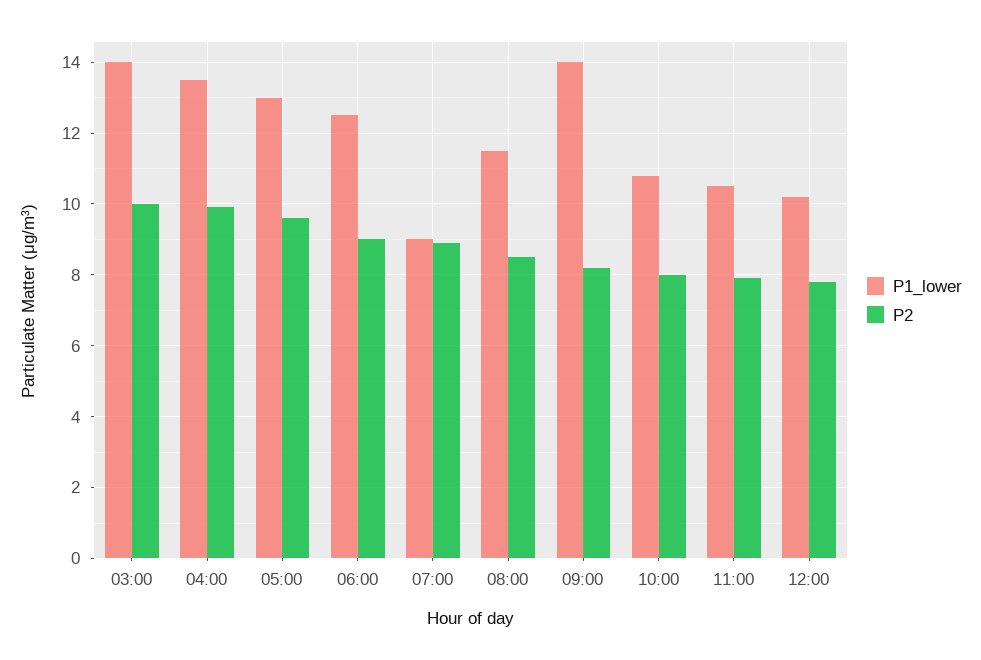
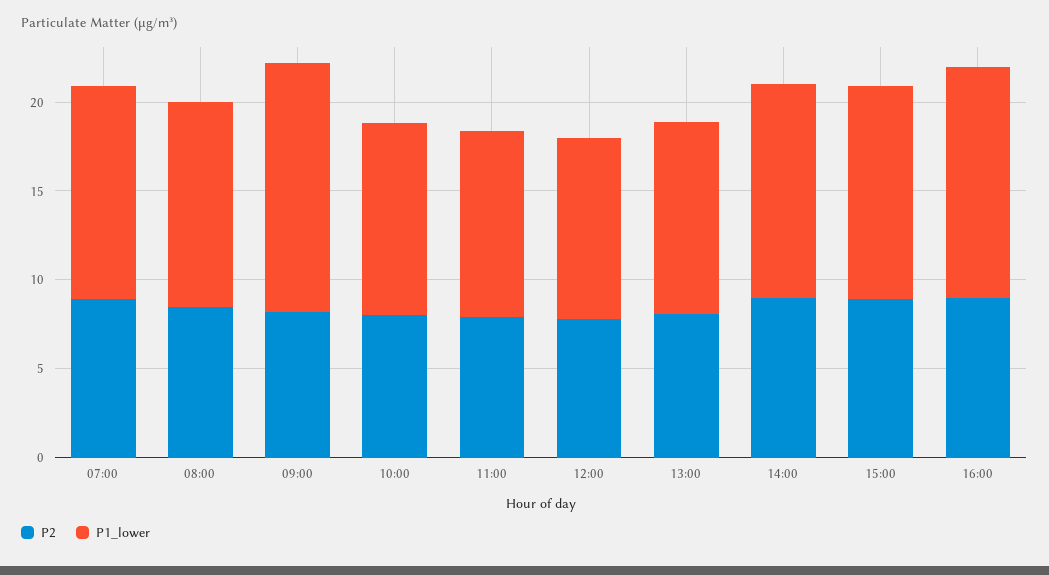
P1_lower, 03:00: 14 -> none
P2, 03:00: 10 -> none
P1_lower, 04:00: 13.5 -> none
P2, 04:00: 10 -> none
P1_lower, 05:00: 13 -> none
P2, 05:00: 9.5 -> none
P1_lower, 06:00: 12.5 -> none
P2, 06:00: 9 -> none
P1_lower, 07:00: 9 -> 12
P2, 13:00: none -> 8
P1_lower, 13:00: none -> 11
P2, 14:00: none -> 9
P1_lower, 14:00: none -> 12
P2, 15:00: none -> 9
P1_lower, 15:00: none -> 12
P2, 16:00: none -> 9
P1_lower, 16:00: none -> 13

